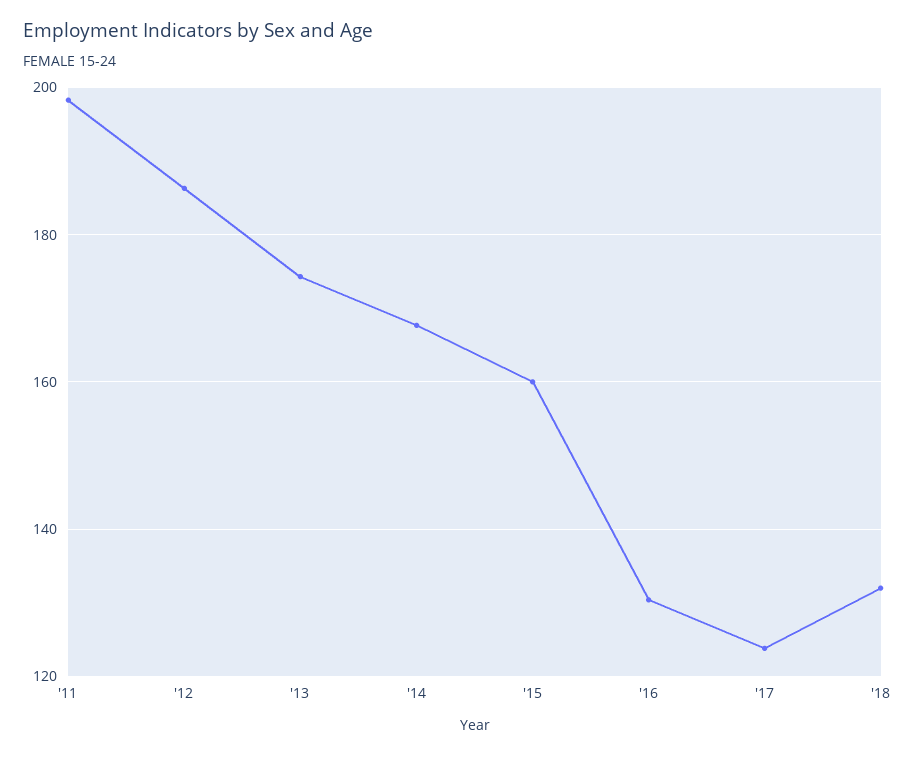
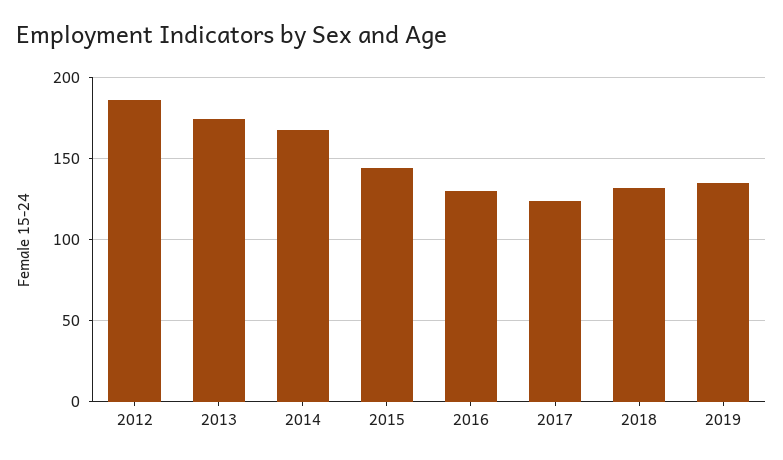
'11: 198 -> none
'15: 160 -> 145
2019: none -> 135

